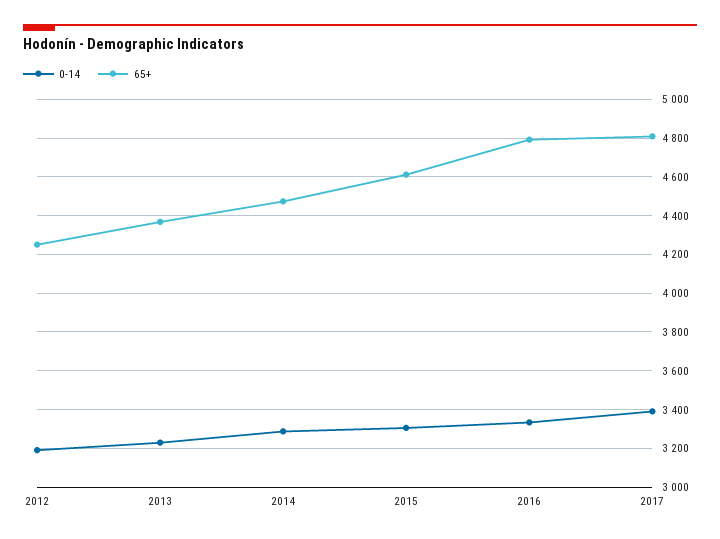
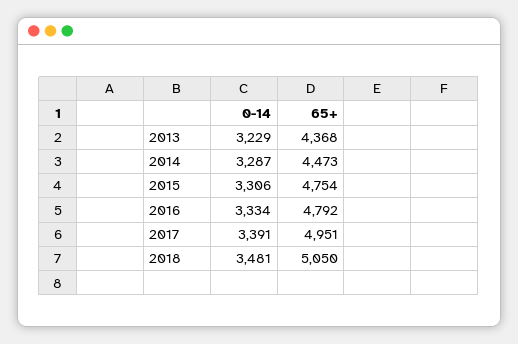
0-14, 2012: 3200 -> none
65+, 2012: 4250 -> none
65+, 2015: 4600 -> 4754
65+, 2017: 4800 -> 4951
0-14, 2018: none -> 3481
65+, 2018: none -> 5050

